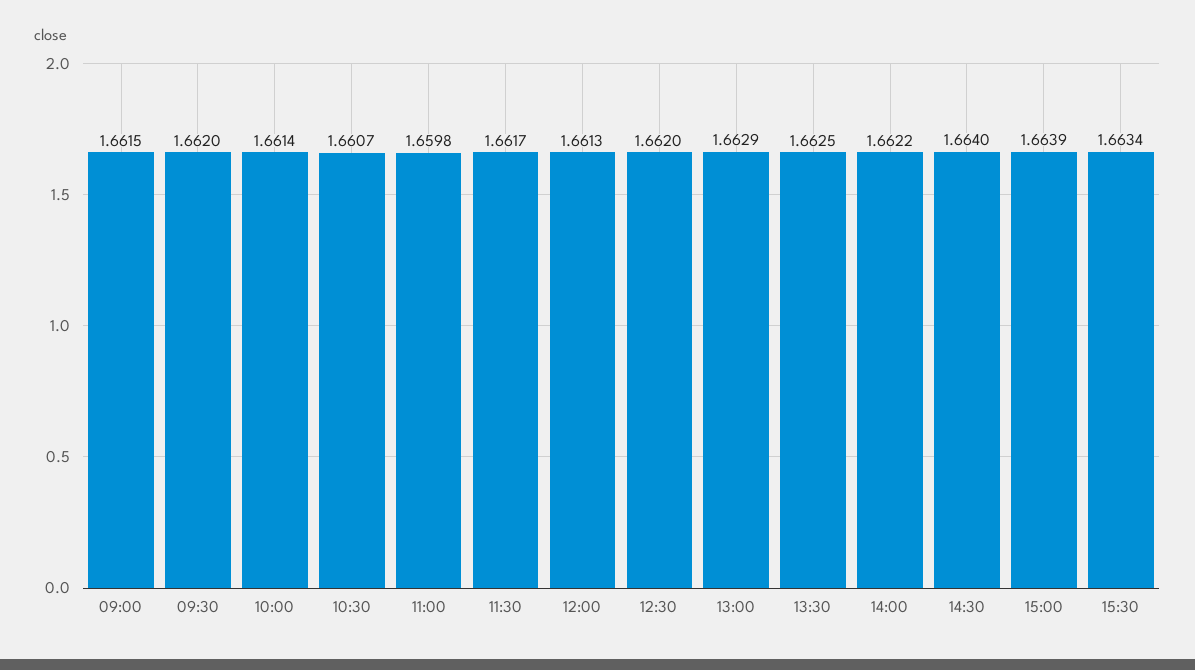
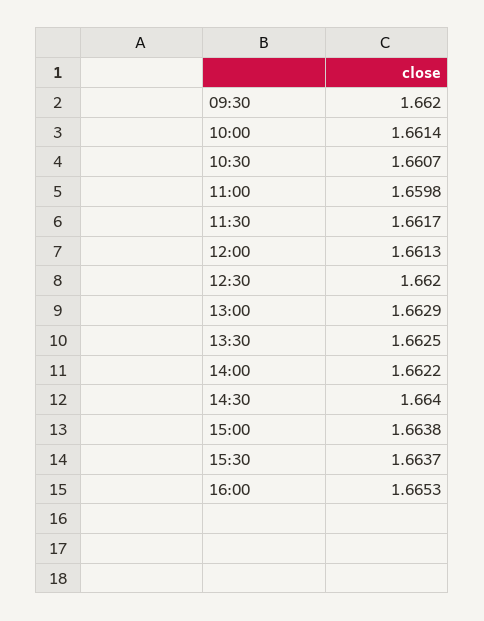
09:00: 1.6615 -> none
15:00: 1.6639 -> 1.6638
15:30: 1.6634 -> 1.6637
16:00: none -> 1.6653

